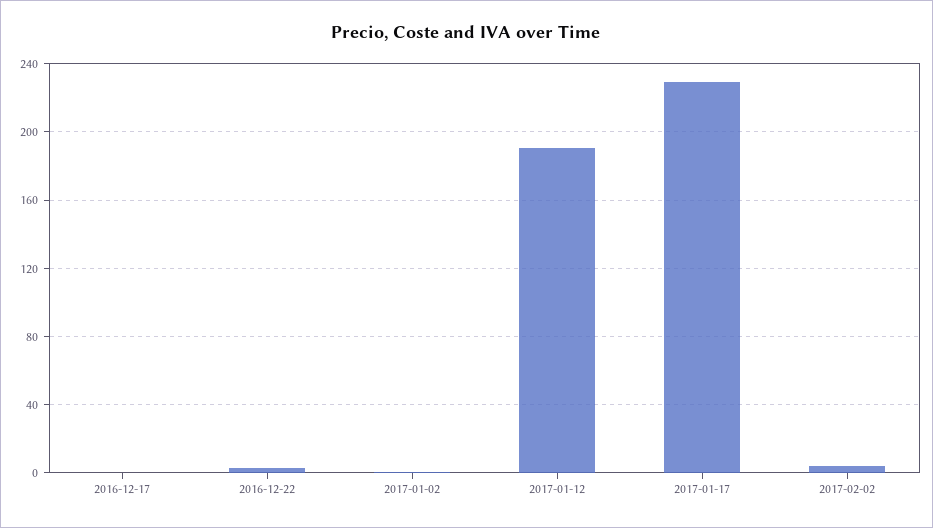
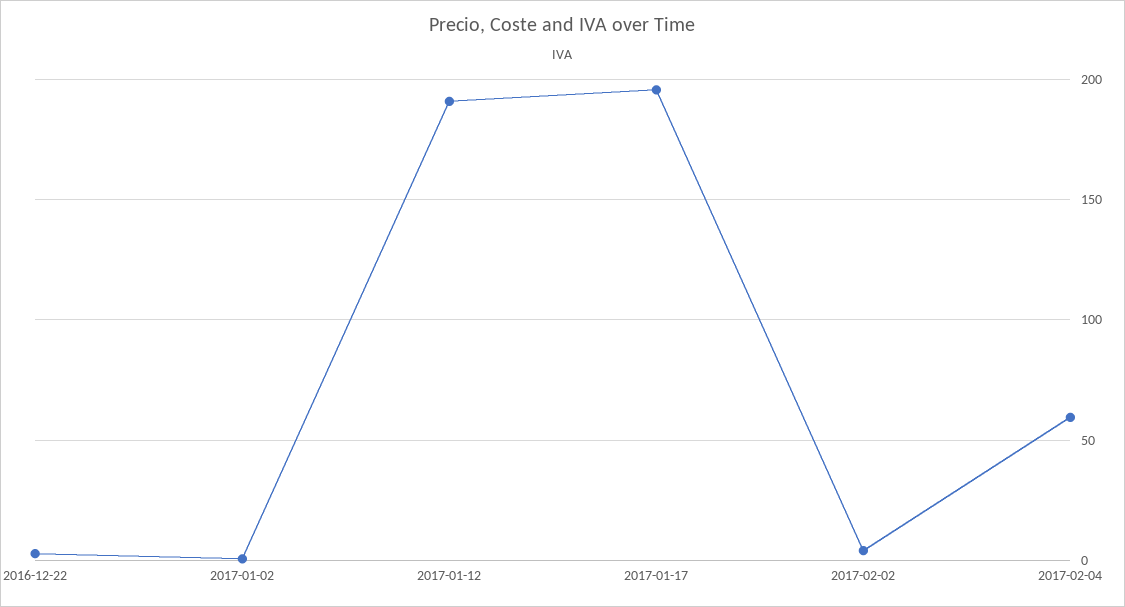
2016-12-17: 0 -> none
2017-01-17: 230 -> 195
2017-02-04: none -> 60

